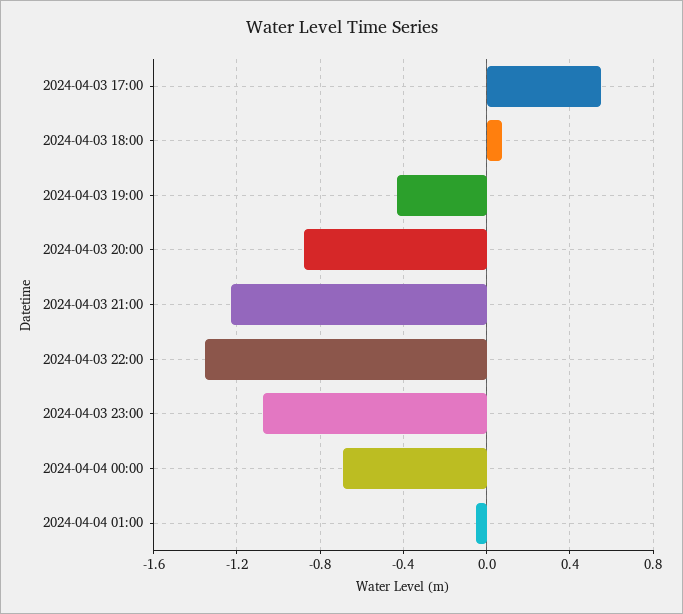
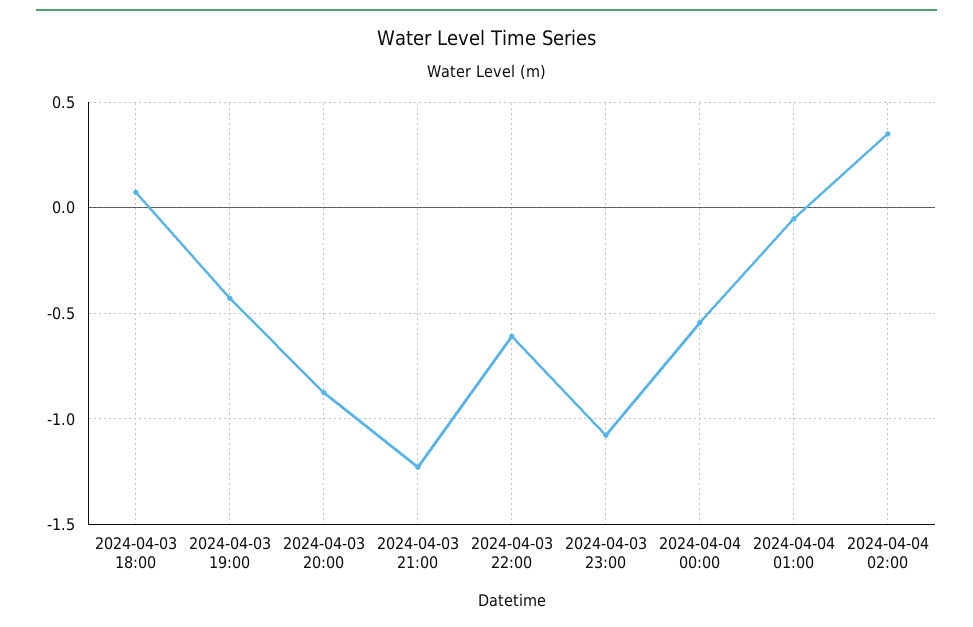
2024-04-03 17:00: 0.55 -> none
2024-04-03 22:00: -1.35 -> -0.6
2024-04-04 00:00: -0.7 -> -0.55
2024-04-04 02:00: none -> 0.35

